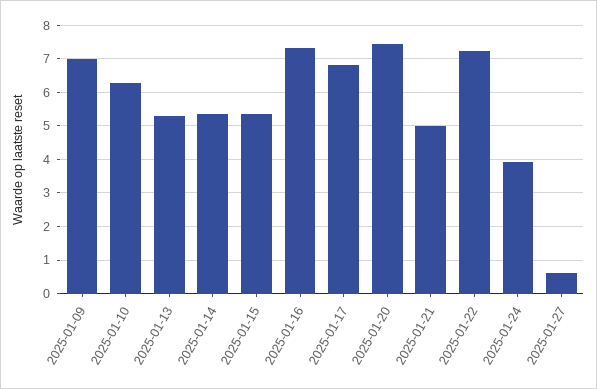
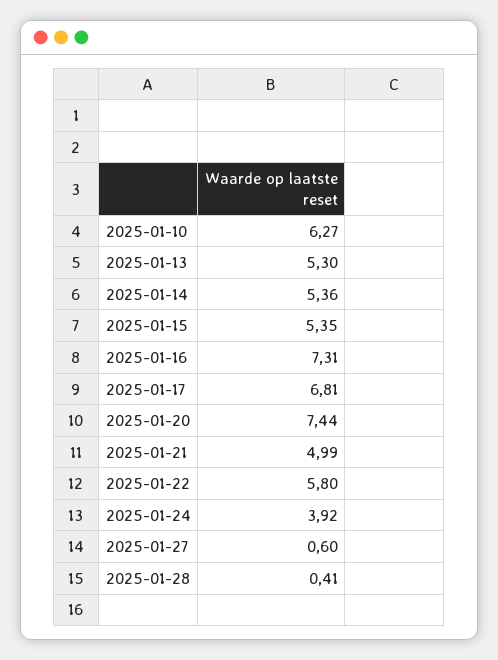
2025-01-09: 7 -> none
2025-01-22: 7.2 -> 5.8
2025-01-28: none -> 0.41

